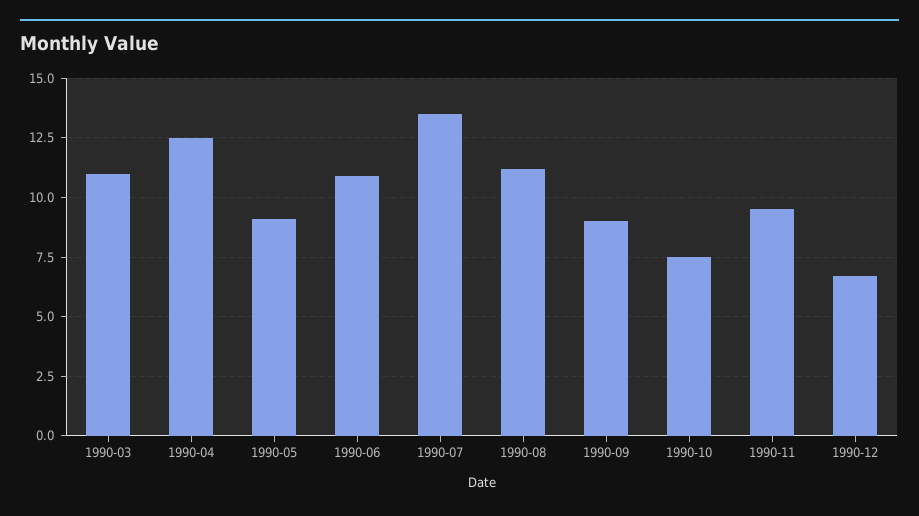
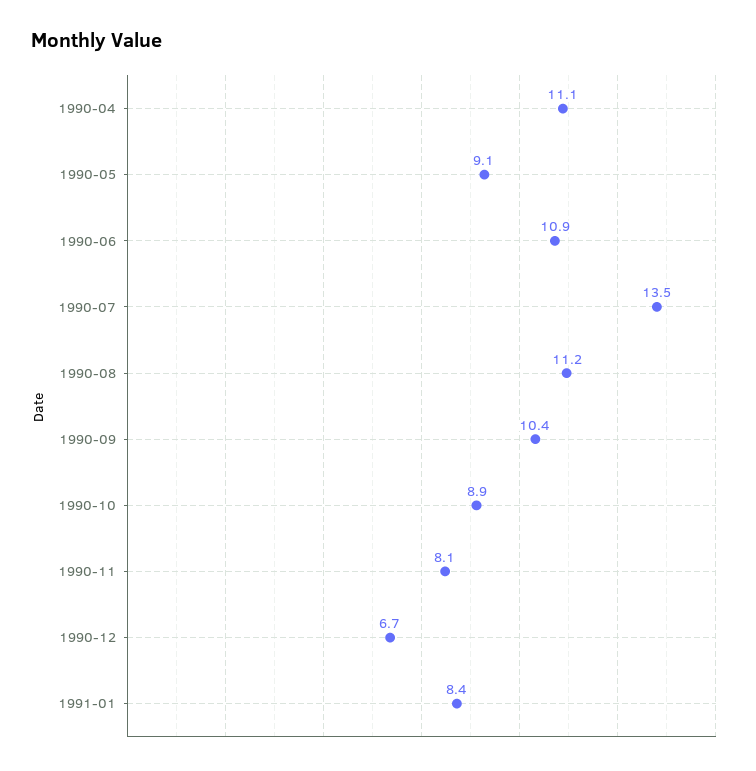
1990-03: 11 -> none
1990-04: 12.5 -> 11.1
1990-09: 9 -> 10.4
1990-10: 7.5 -> 8.9
1990-11: 9.5 -> 8.1
1991-01: none -> 8.4

